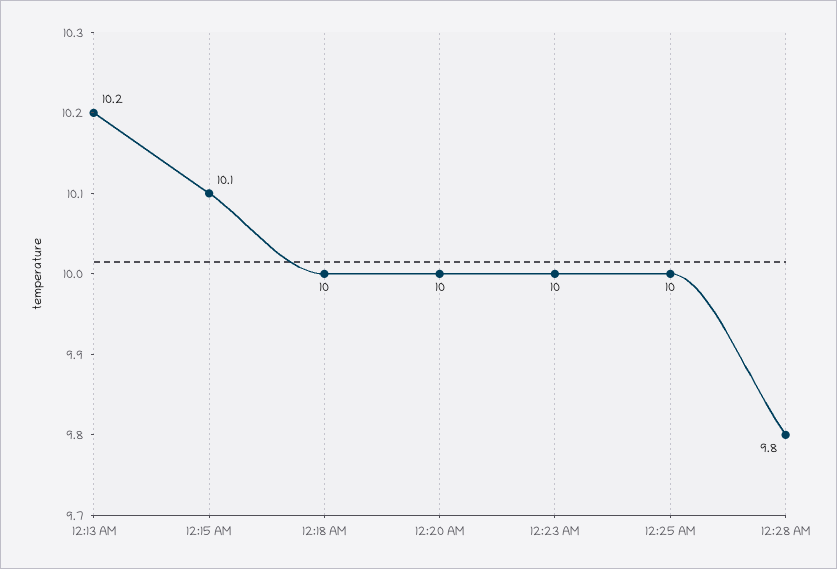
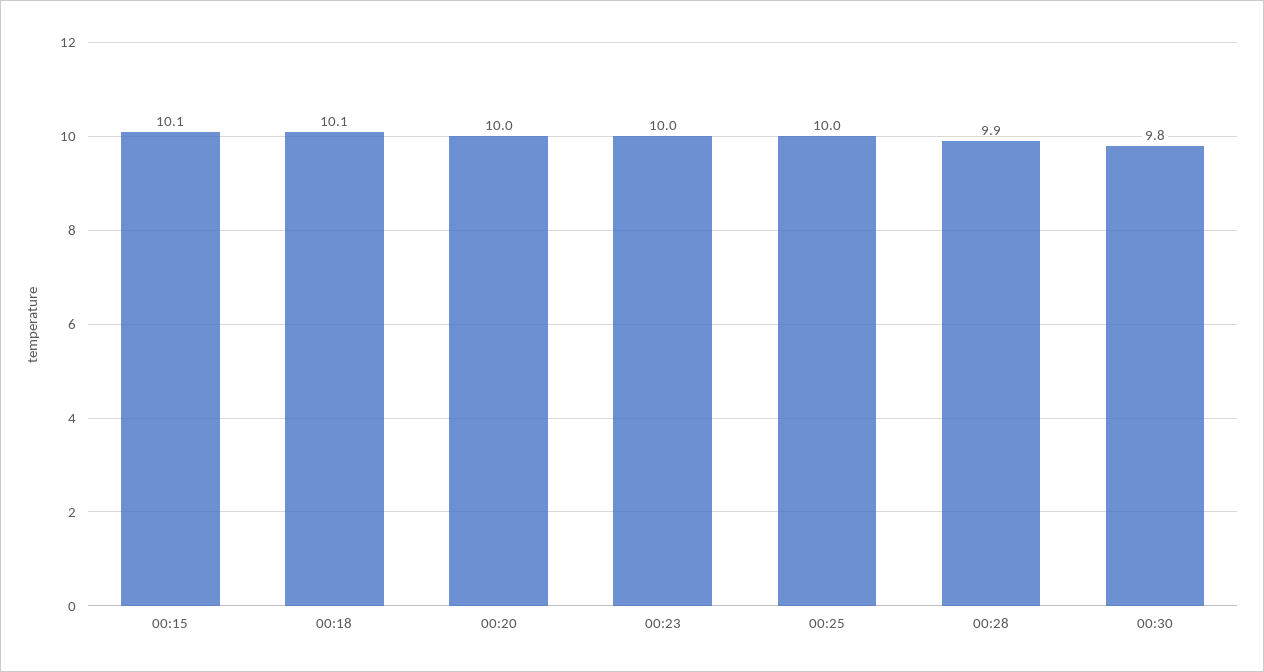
12:13 AM: 10.2 -> none
12:18 AM: 10 -> 10.1
12:28 AM: 9.8 -> 9.9
00:30: none -> 9.8

